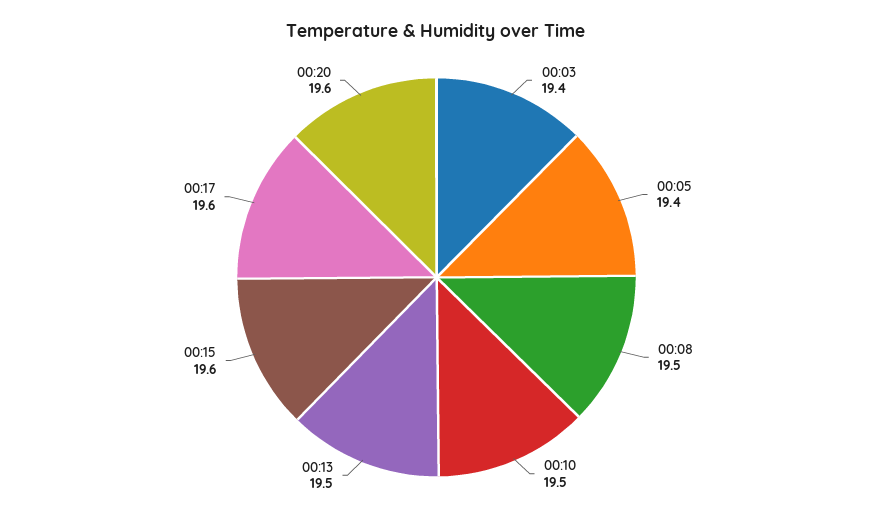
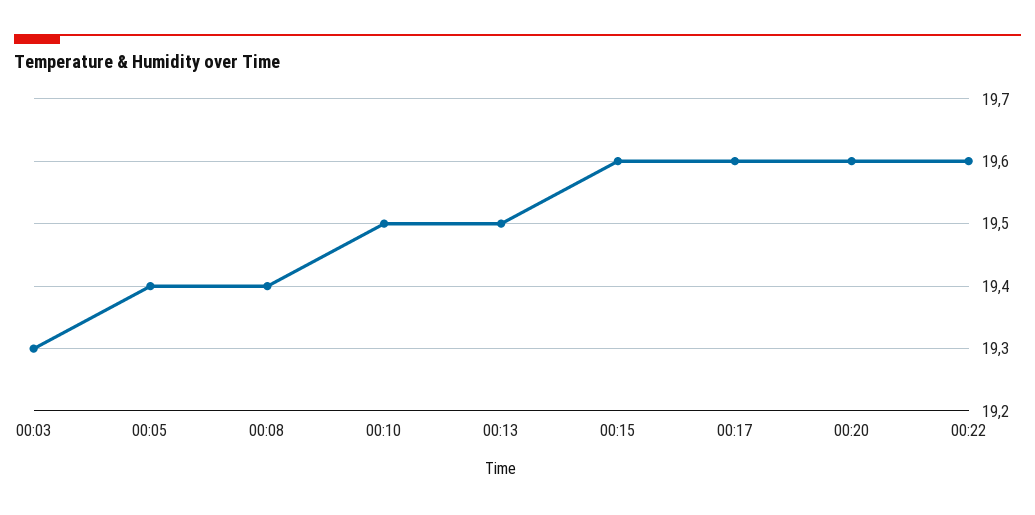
00:03: 19.4 -> 19.3
00:08: 19.5 -> 19.4
00:22: none -> 19.6

